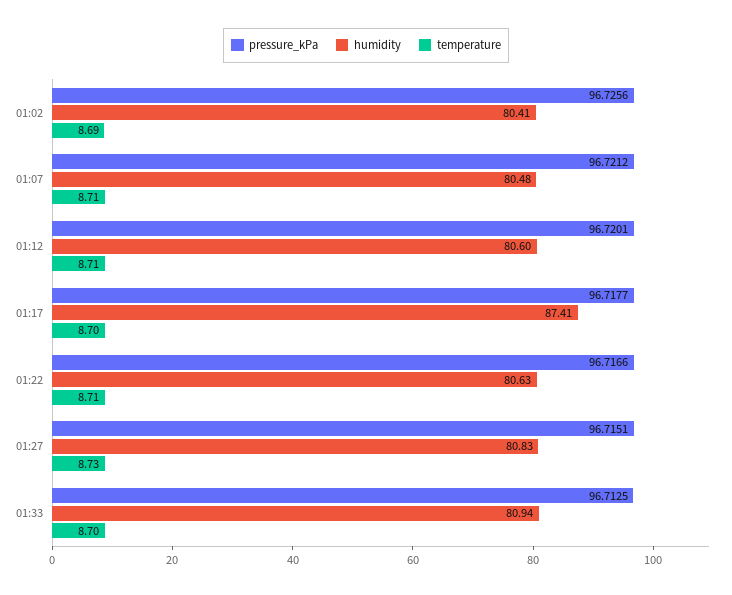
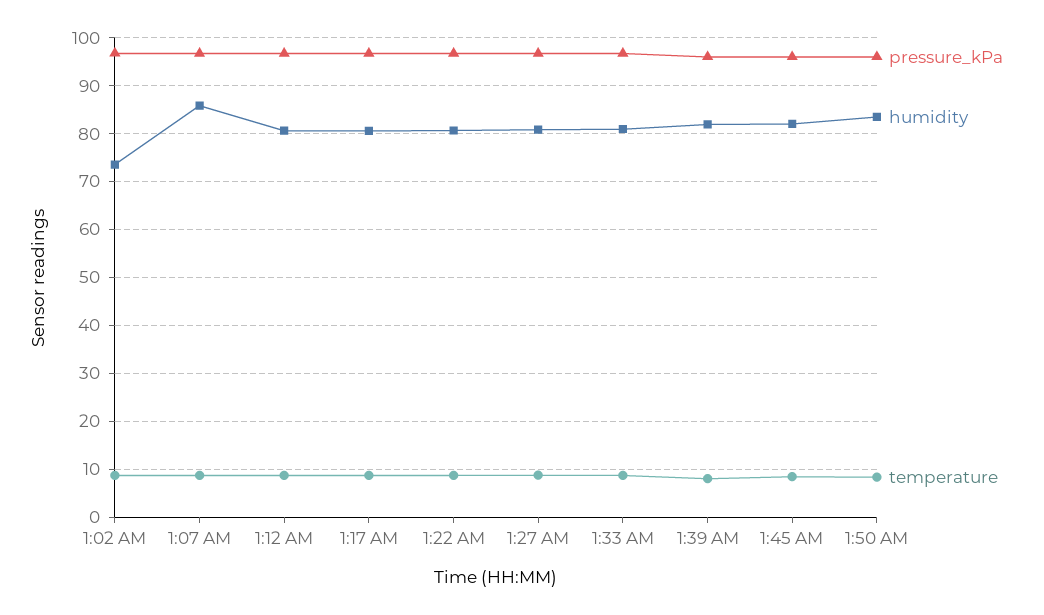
humidity, 01:02: 80.41 -> 74
humidity, 01:07: 80.48 -> 86
humidity, 01:17: 87.41 -> 80
pressure_kPa, 1:39 AM: none -> 96
humidity, 1:39 AM: none -> 82
temperature, 1:39 AM: none -> 8
pressure_kPa, 1:45 AM: none -> 96
humidity, 1:45 AM: none -> 82
temperature, 1:45 AM: none -> 8
pressure_kPa, 1:50 AM: none -> 96
humidity, 1:50 AM: none -> 84
temperature, 1:50 AM: none -> 8

